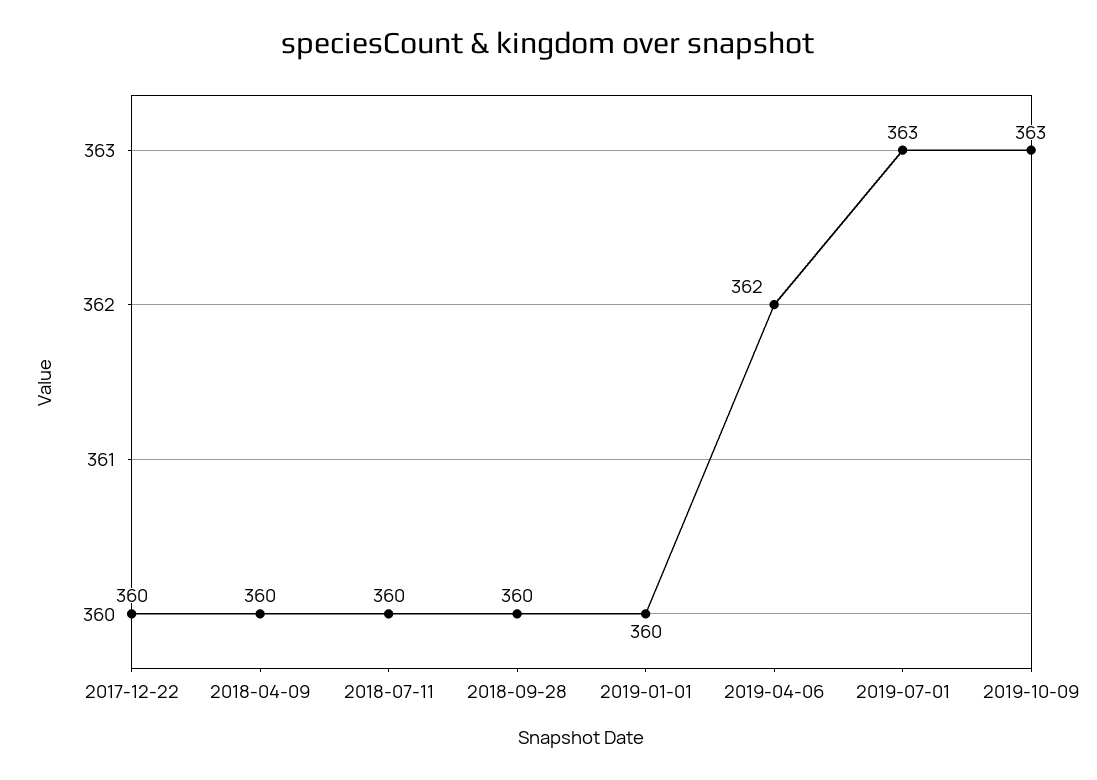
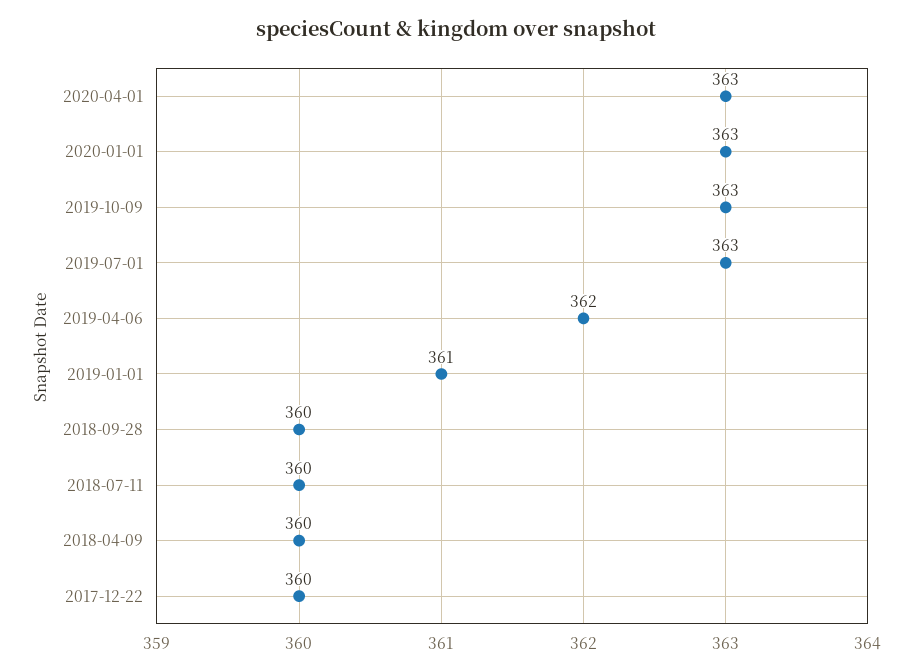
2019-01-01: 360 -> 361
2020-04-01: none -> 363
2020-01-01: none -> 363

